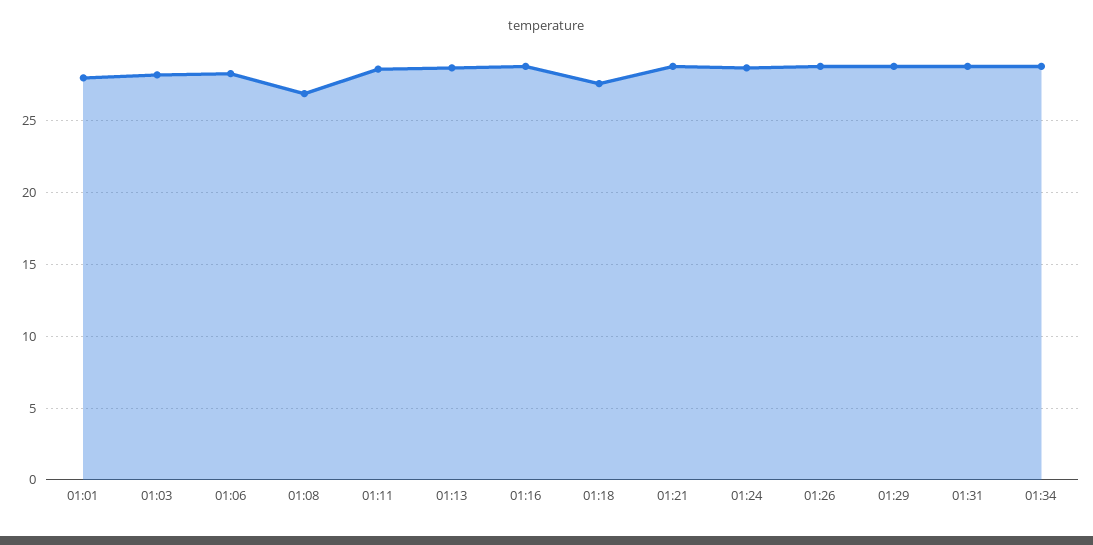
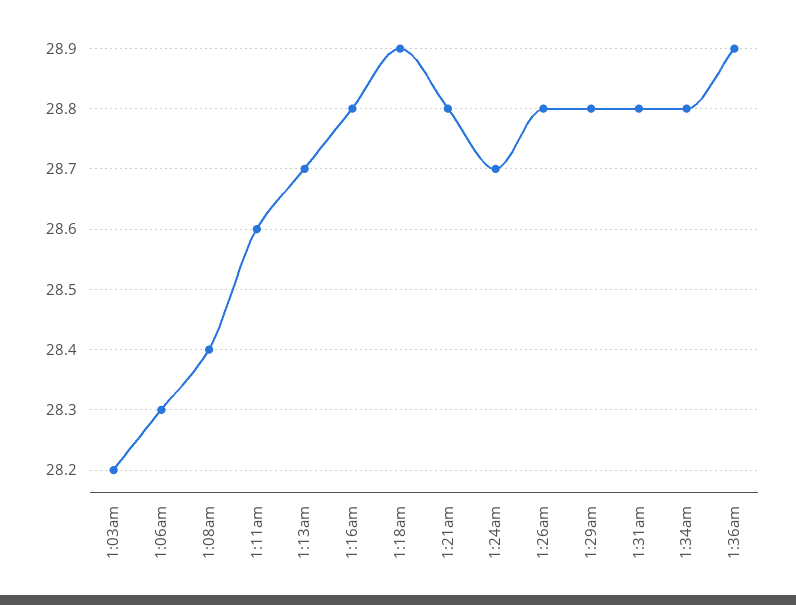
01:01: 28 -> none
01:08: 27 -> 28.4
01:18: 27.5 -> 28.9
1:36am: none -> 28.9

